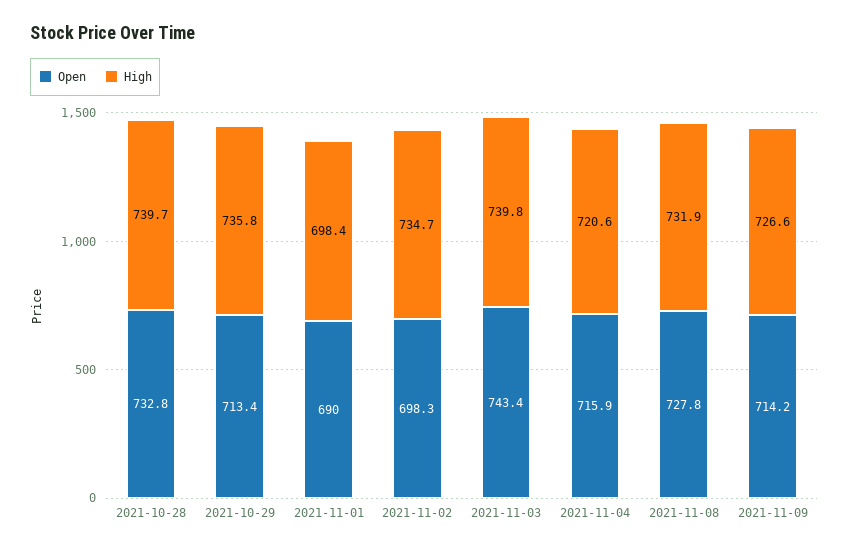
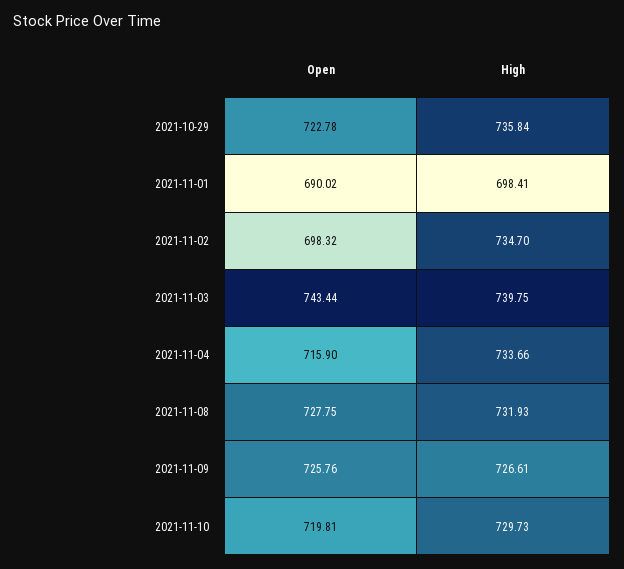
Open, 2021-10-28: 732.8 -> none
High, 2021-10-28: 739.7 -> none
Open, 2021-10-29: 713.4 -> 722.78
High, 2021-11-04: 720.6 -> 733.66
Open, 2021-11-09: 714.2 -> 725.76
Open, 2021-11-10: none -> 719.81
High, 2021-11-10: none -> 729.73

